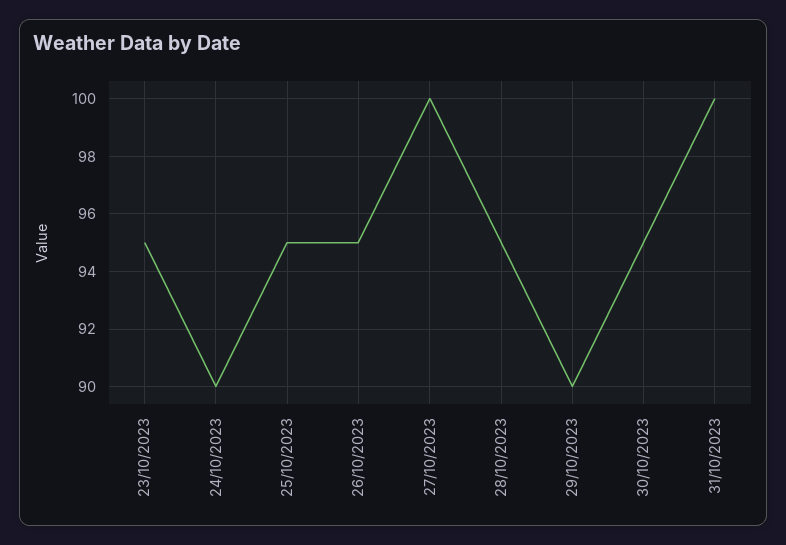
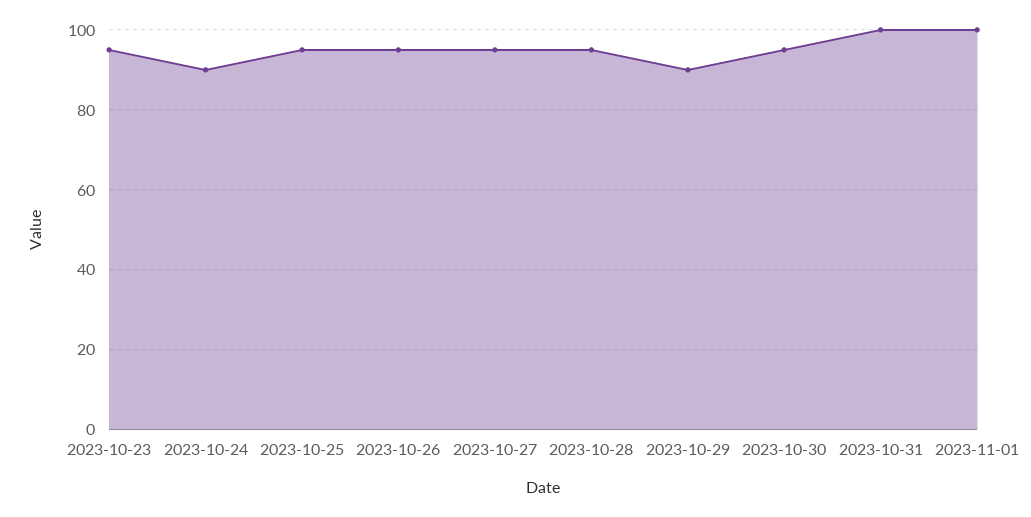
27/10/2023: 100 -> 95
2023-11-01: none -> 100

